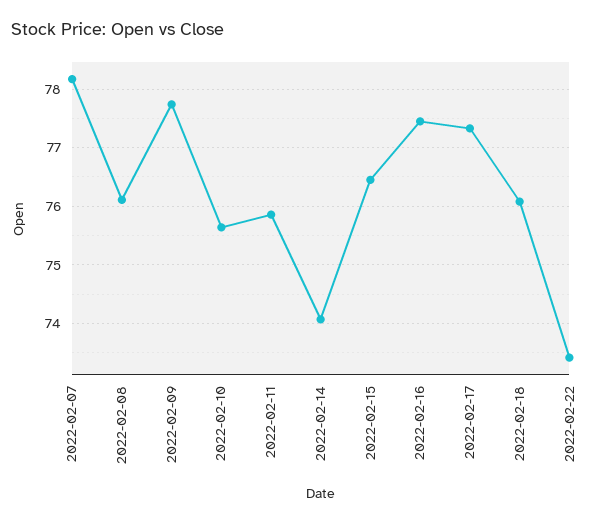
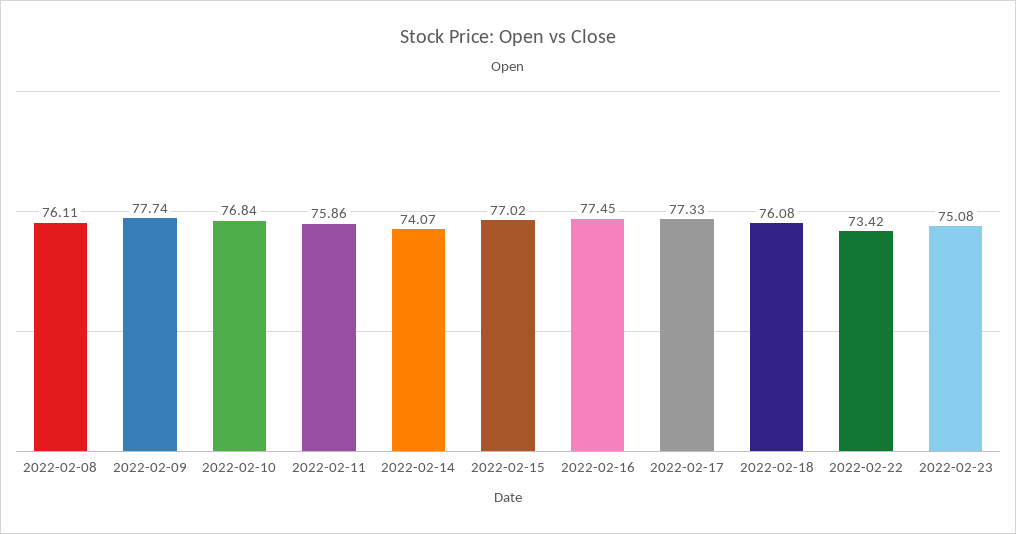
2022-02-07: 78.2 -> none
2022-02-10: 75.6 -> 76.84
2022-02-15: 76.4 -> 77.02
2022-02-23: none -> 75.08

